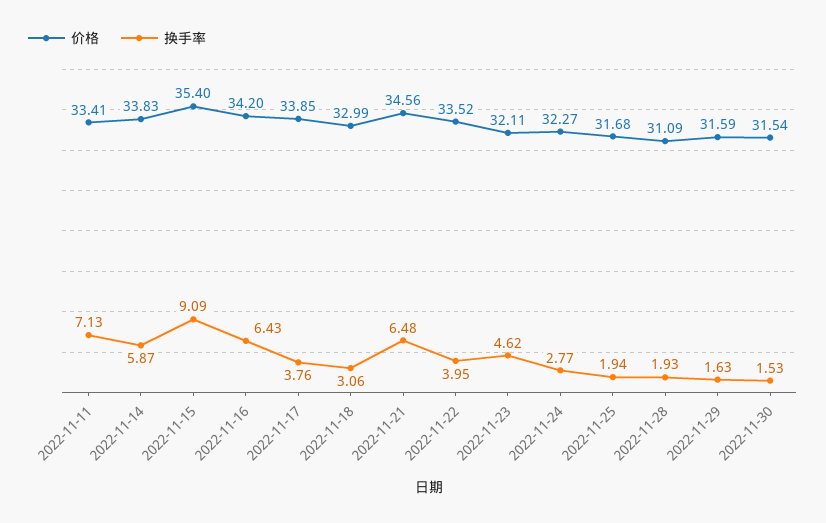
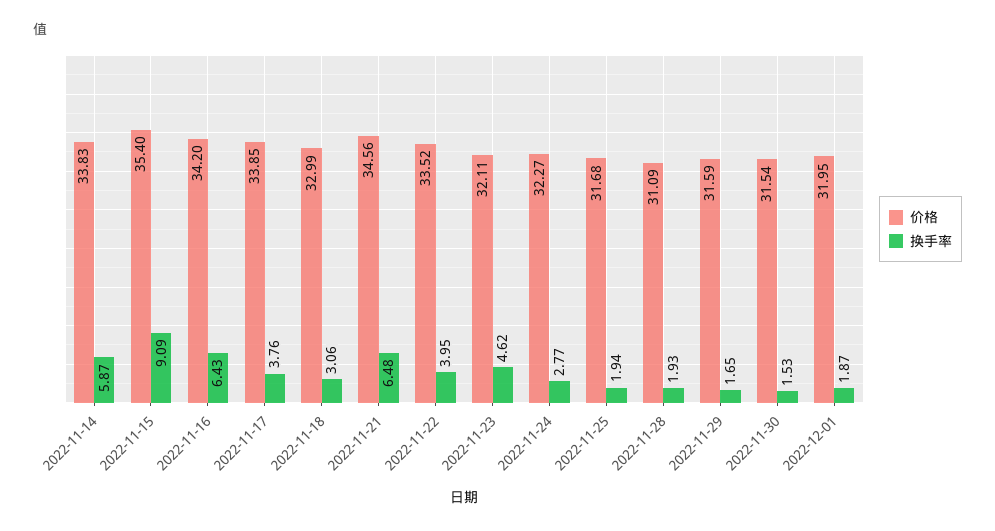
价格, 2022-11-11: 33.41 -> none
换手率, 2022-11-11: 7.13 -> none
换手率, 2022-11-29: 1.63 -> 1.65
价格, 2022-12-01: none -> 31.95
换手率, 2022-12-01: none -> 1.87

